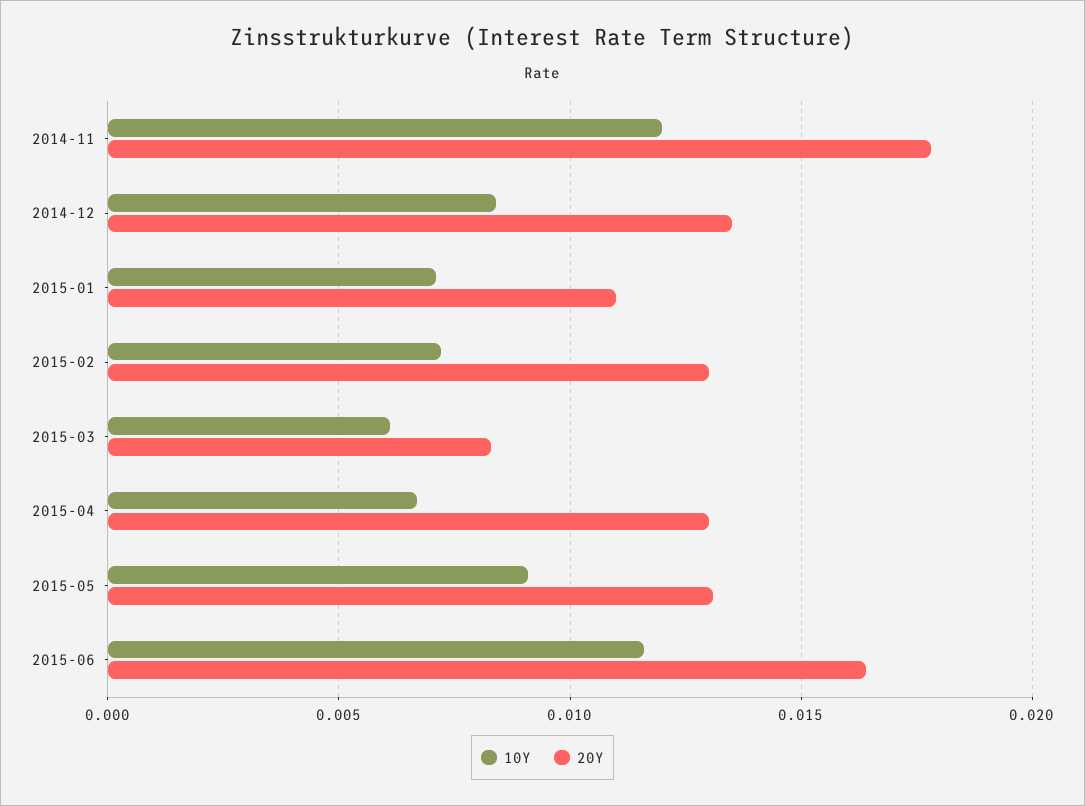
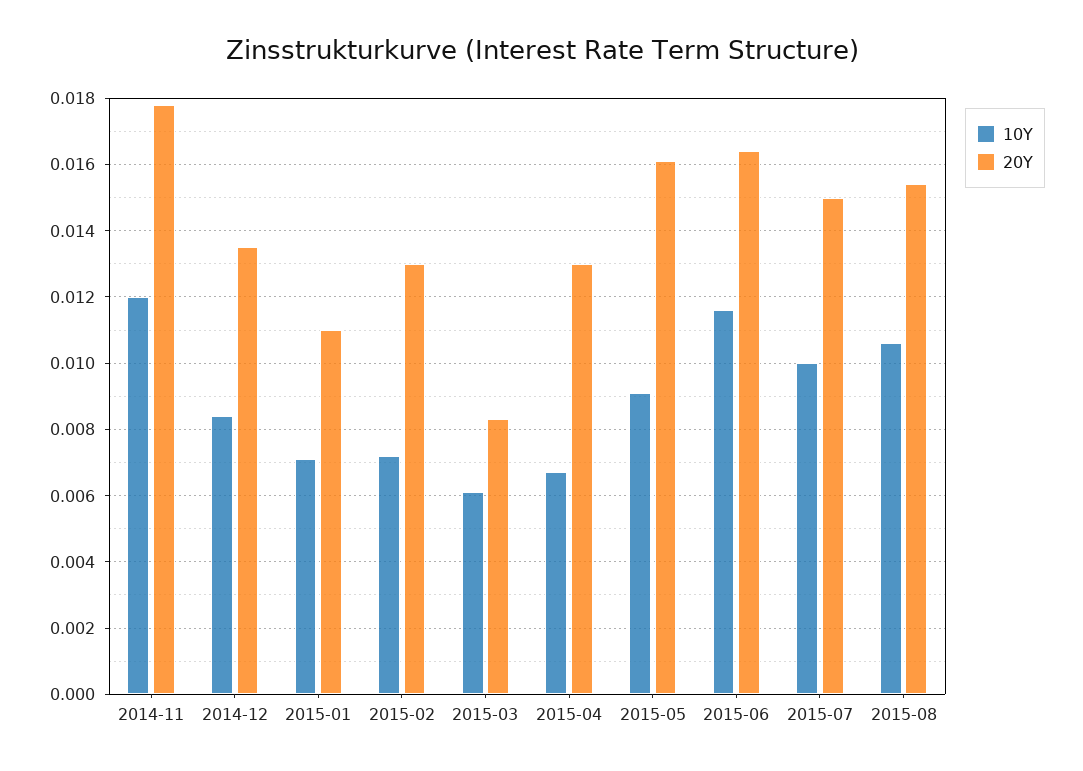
20Y, 2015-05: 0.013 -> 0.016
10Y, 2015-07: none -> 0.01
20Y, 2015-07: none -> 0.015
10Y, 2015-08: none -> 0.0105
20Y, 2015-08: none -> 0.0155

